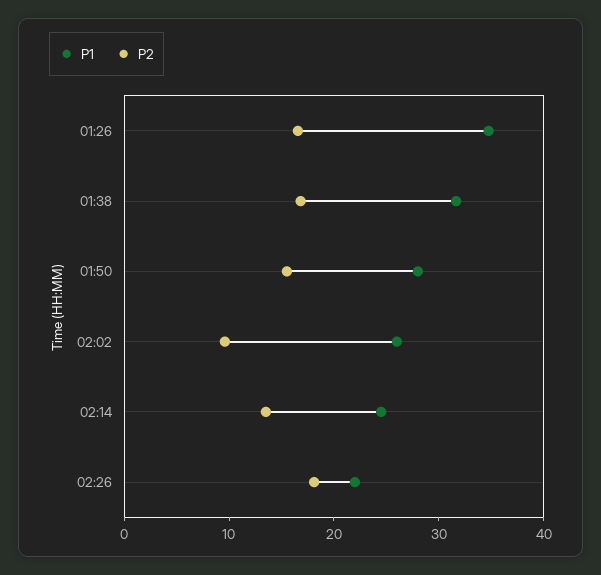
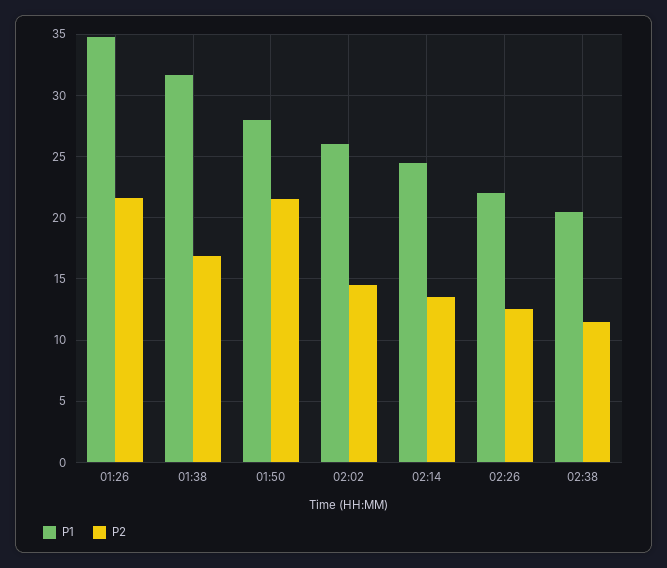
P2, 01:26: 16 -> 21.5
P2, 01:50: 16 -> 21.5
P2, 02:02: 10 -> 14.5
P2, 02:26: 18 -> 12.5
P1, 02:38: none -> 20.5
P2, 02:38: none -> 11.5

